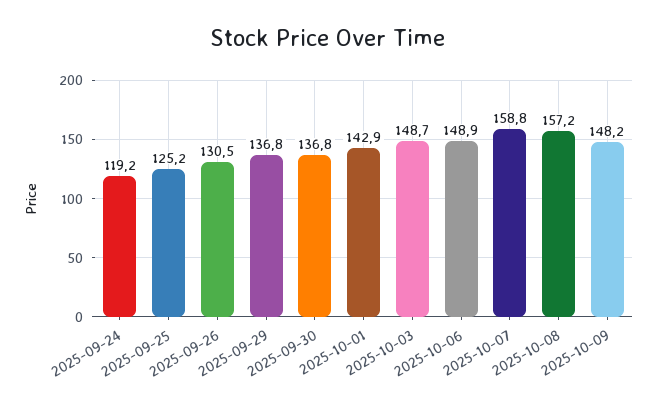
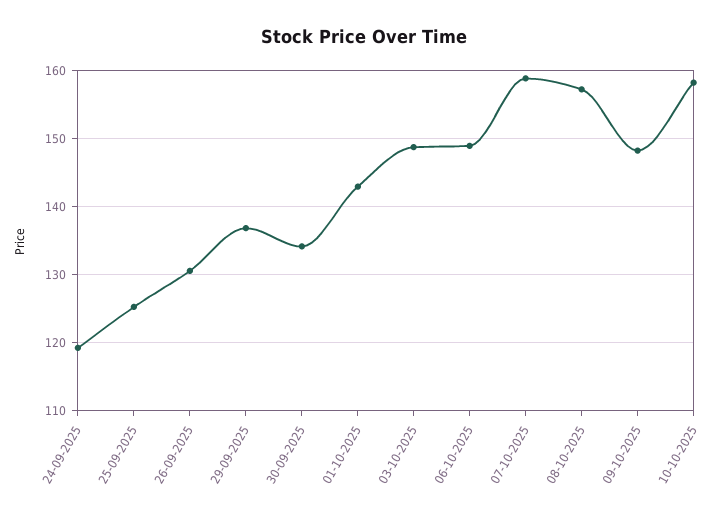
2025-09-30: 136.8 -> 134
10-10-2025: none -> 158

